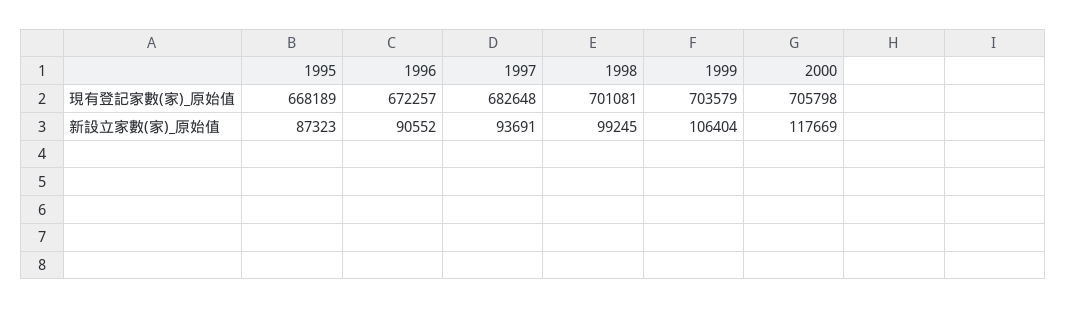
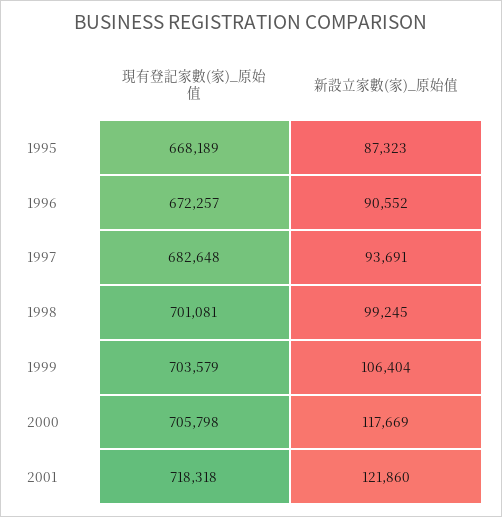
2001, 現有登記家數(家)_原始值: none -> 718318
2001, 新設立家數(家)_原始值: none -> 121860

